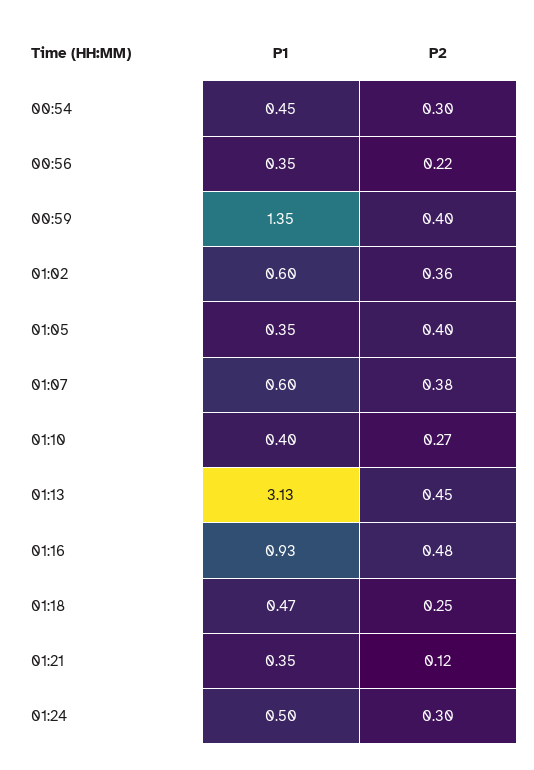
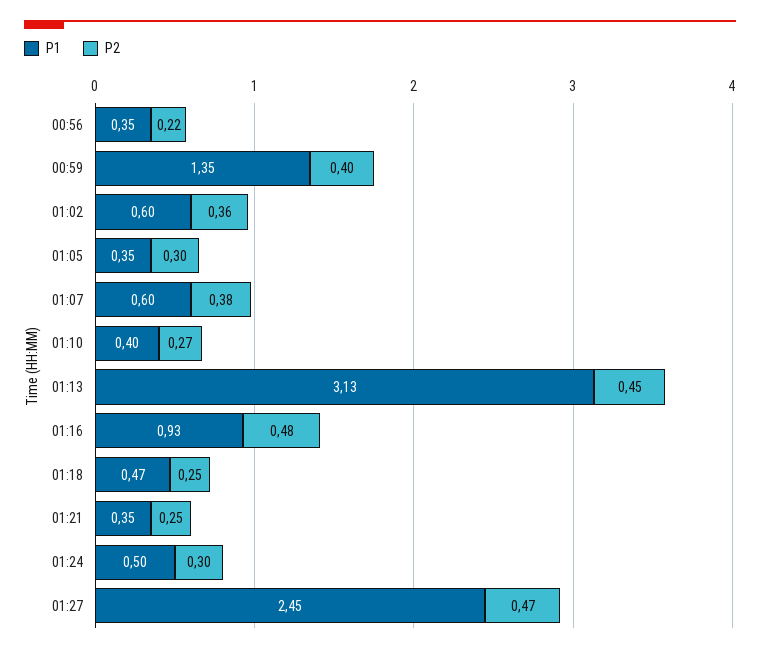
P1, 00:54: 0.45 -> none
P2, 00:54: 0.3 -> none
P2, 01:05: 0.4 -> 0.3
P2, 01:21: 0.12 -> 0.25
P1, 01:27: none -> 2.45
P2, 01:27: none -> 0.47

